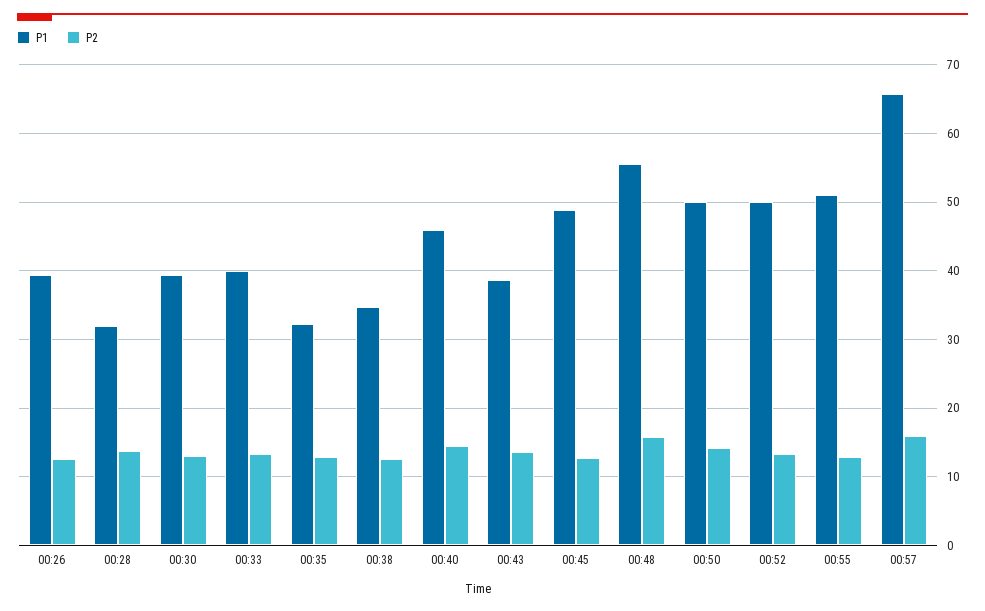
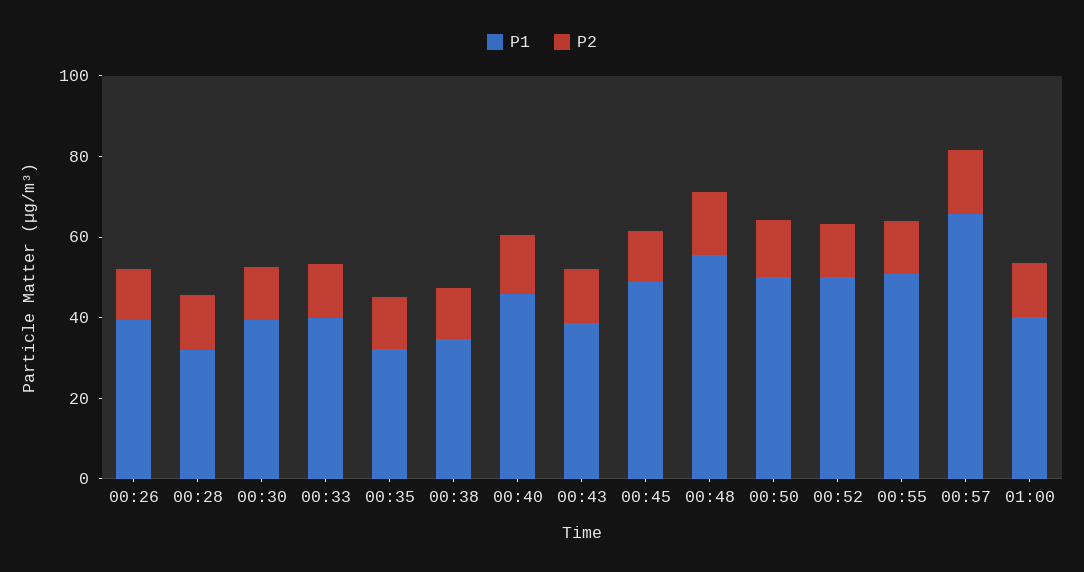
P1, 01:00: none -> 40
P2, 01:00: none -> 15

